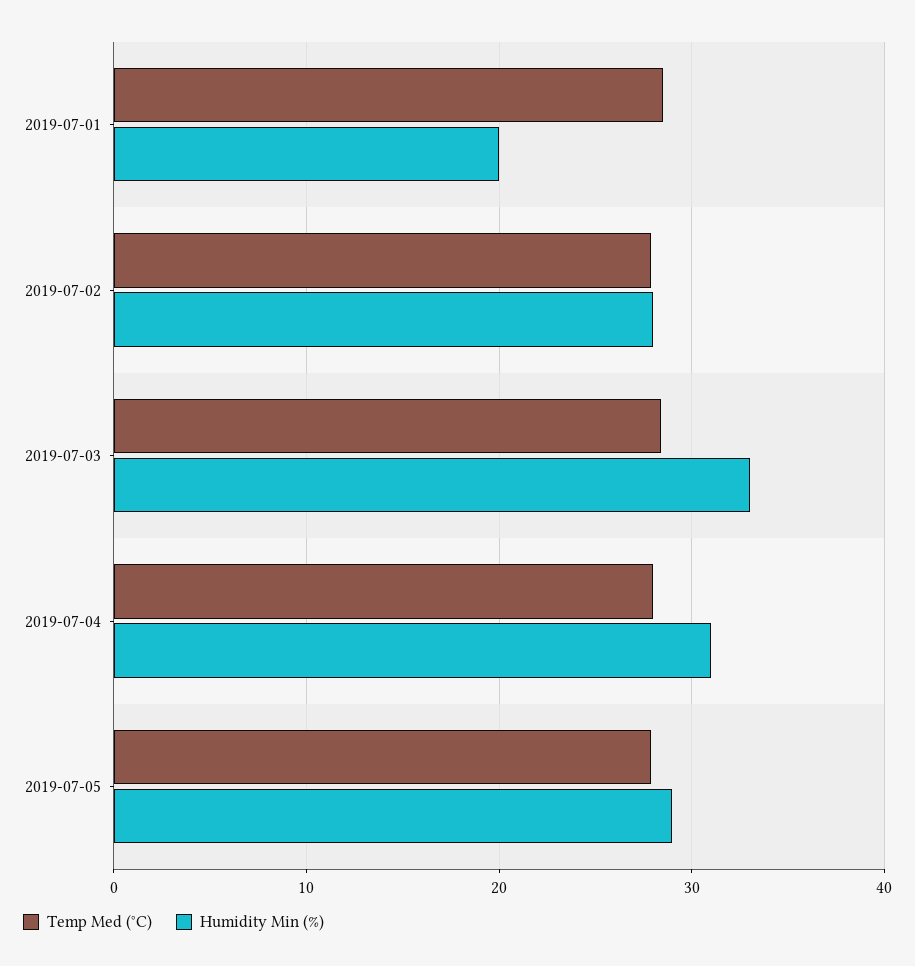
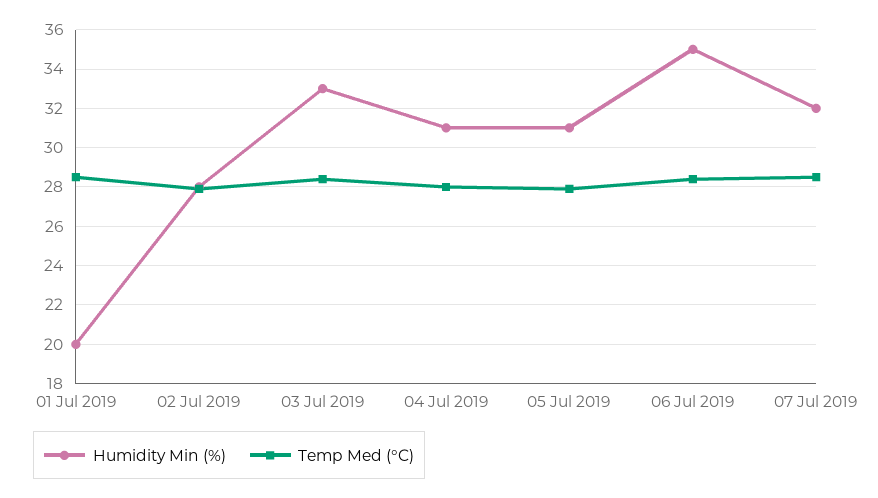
Humidity Min (%), 2019-07-05: 29 -> 31
Humidity Min (%), 06 Jul 2019: none -> 35
Temp Med (°C), 06 Jul 2019: none -> 28.5
Humidity Min (%), 07 Jul 2019: none -> 32
Temp Med (°C), 07 Jul 2019: none -> 28.5

